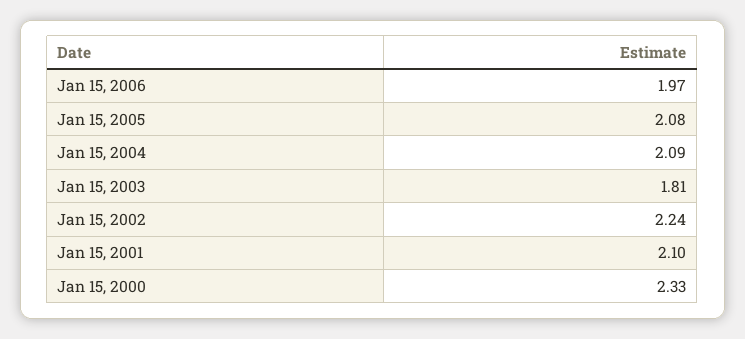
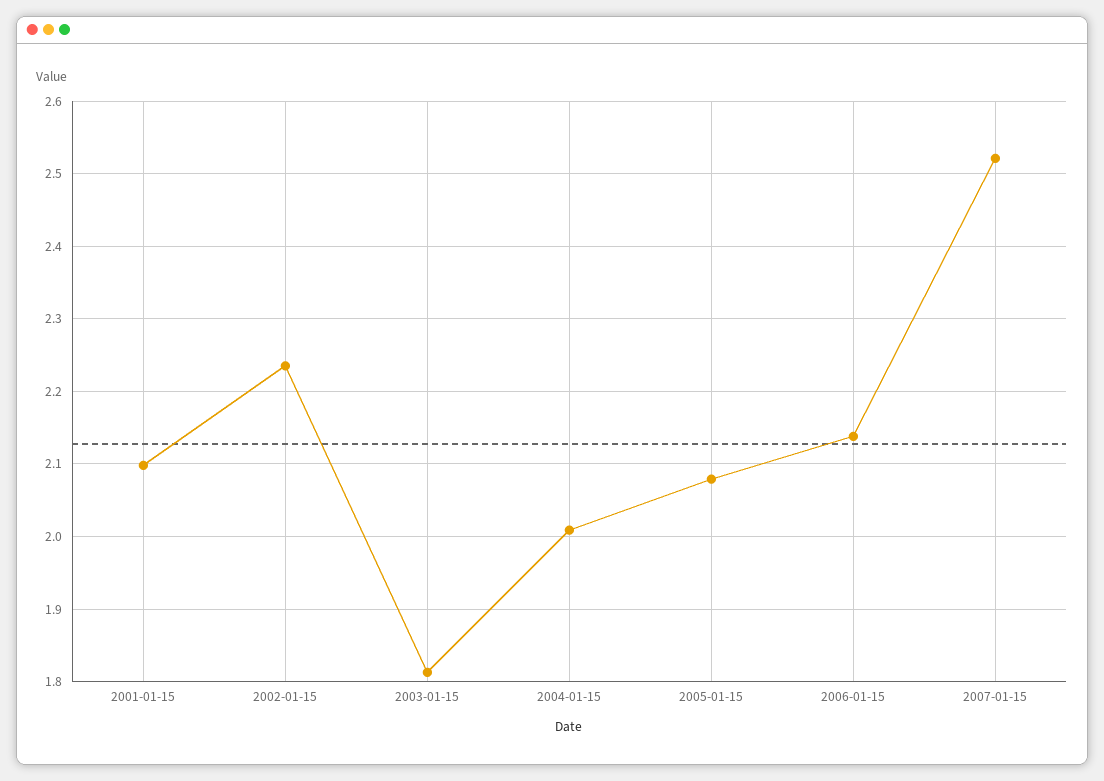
Jan 15, 2006: 1.97 -> 2.14
Jan 15, 2004: 2.09 -> 2.01
Jan 15, 2000: 2.33 -> none
2007-01-15: none -> 2.52

